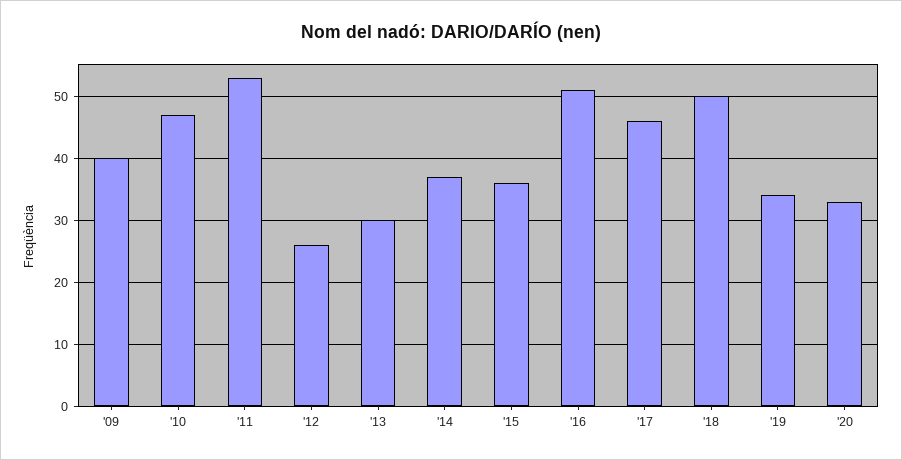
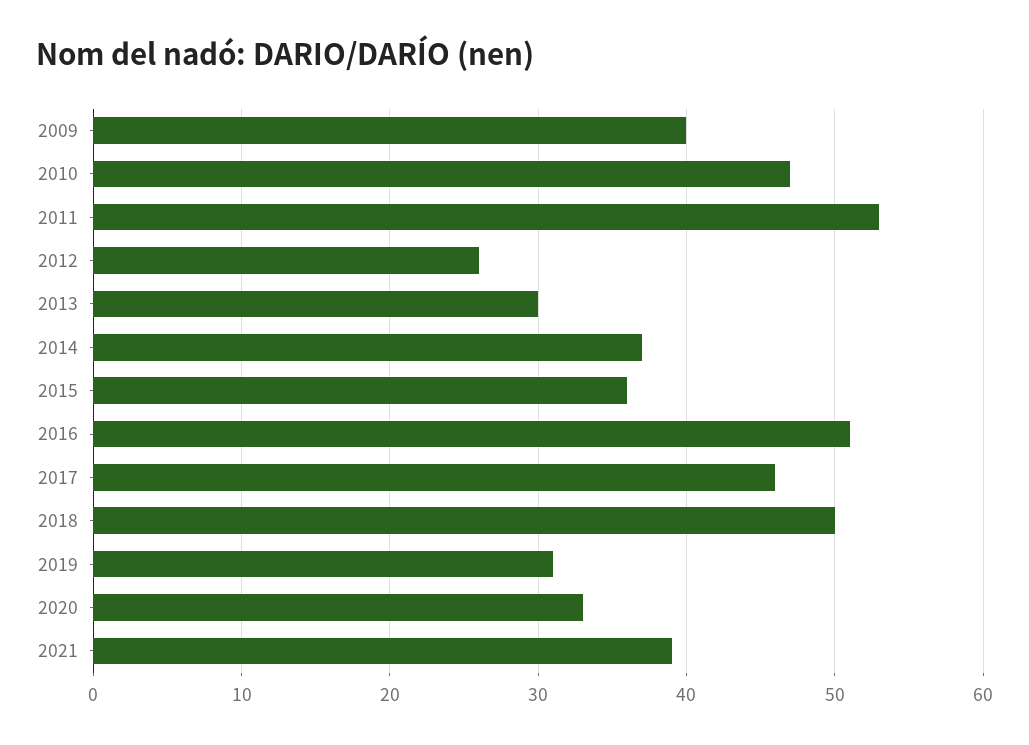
'19: 34 -> 31
2021: none -> 39

